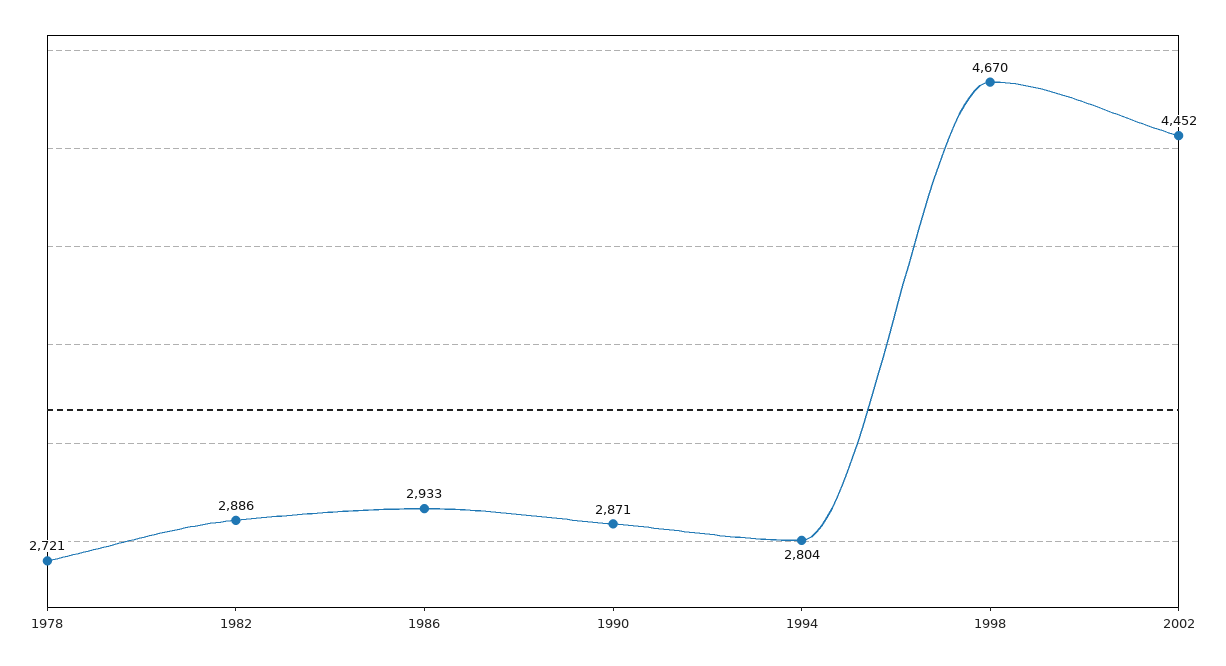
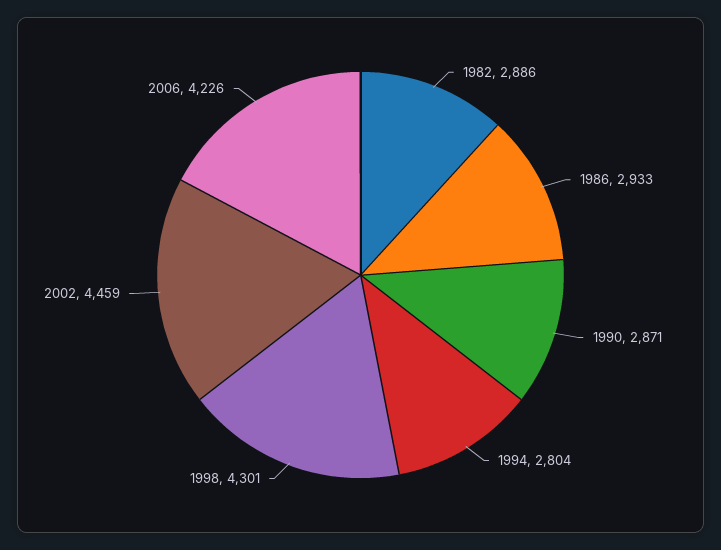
1978: 2721 -> none
1998: 4670 -> 4301
2002: 4452 -> 4459
2006: none -> 4226

